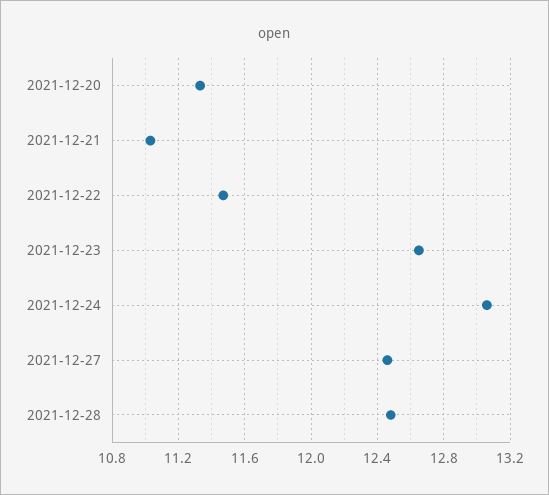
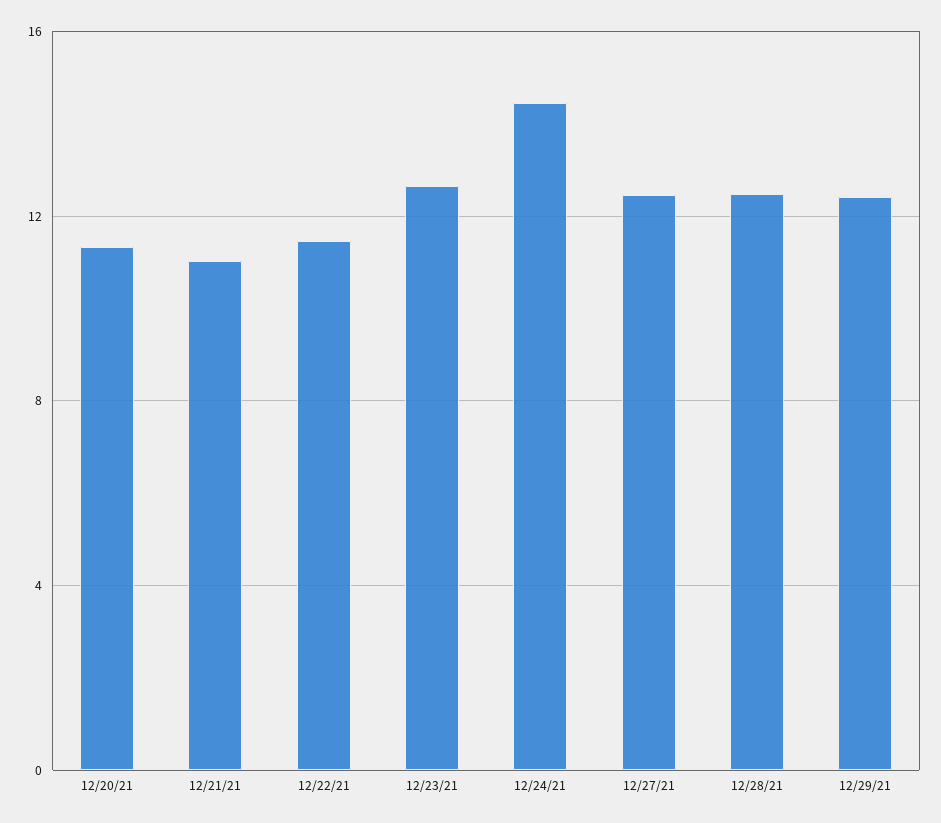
2021-12-24: 13.05 -> 14.5
12/29/21: none -> 12.5

